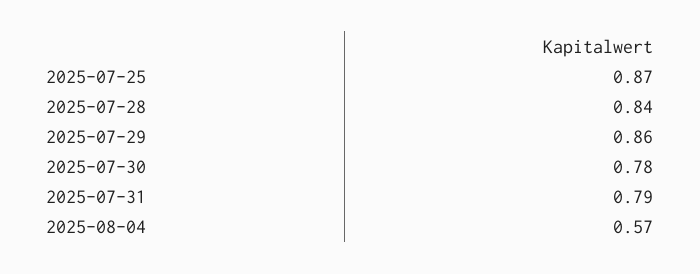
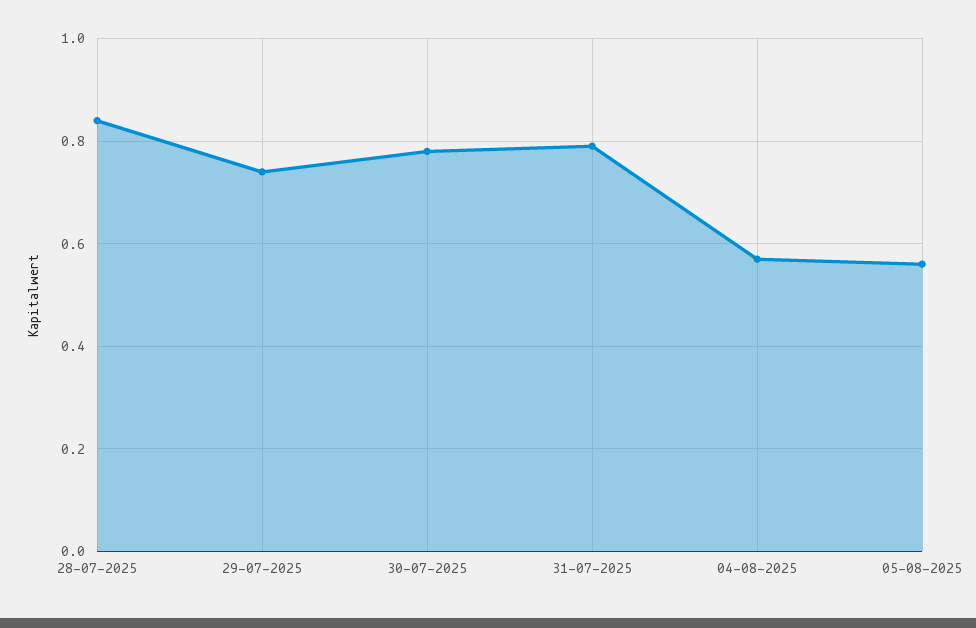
2025-07-25: 0.87 -> none
2025-07-29: 0.86 -> 0.75
05-08-2025: none -> 0.55

